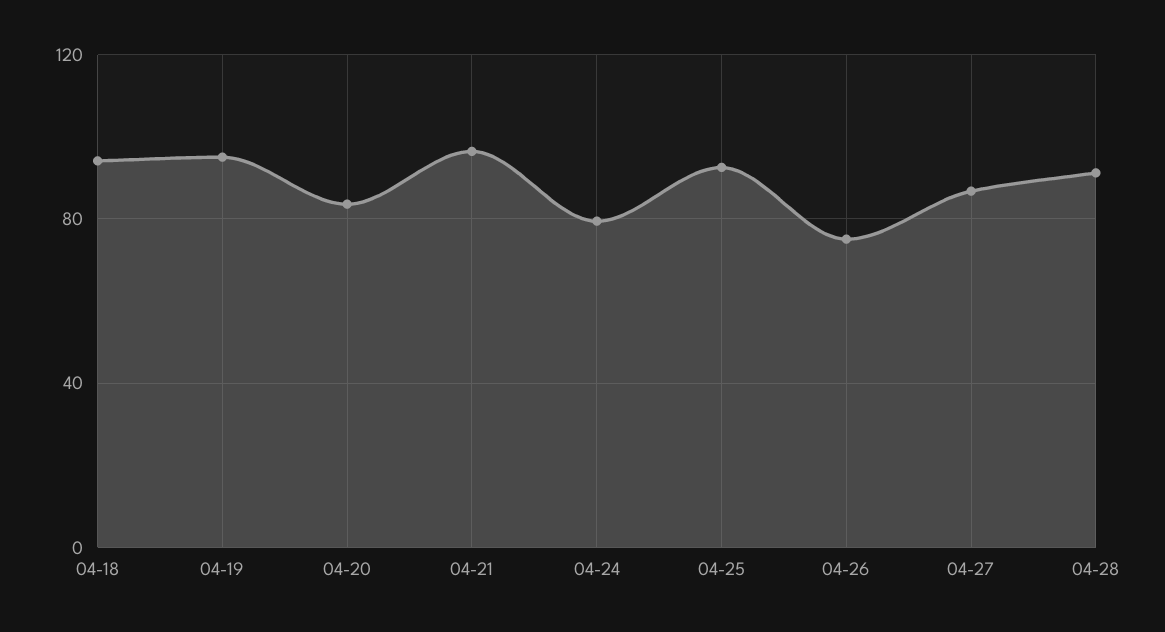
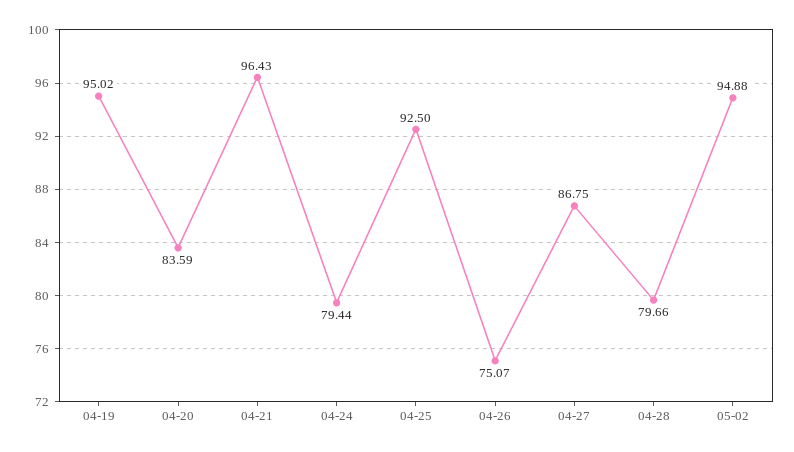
04-18: 95 -> none
04-28: 90 -> 79.66
05-02: none -> 94.88

